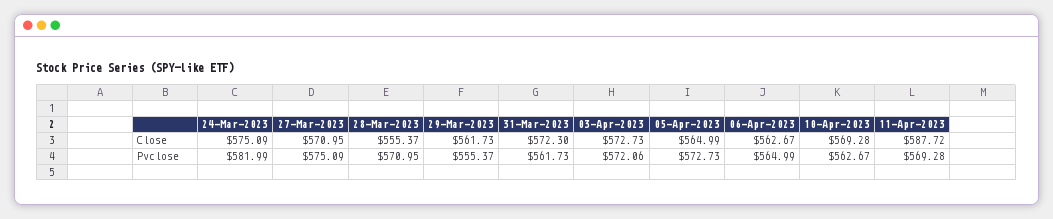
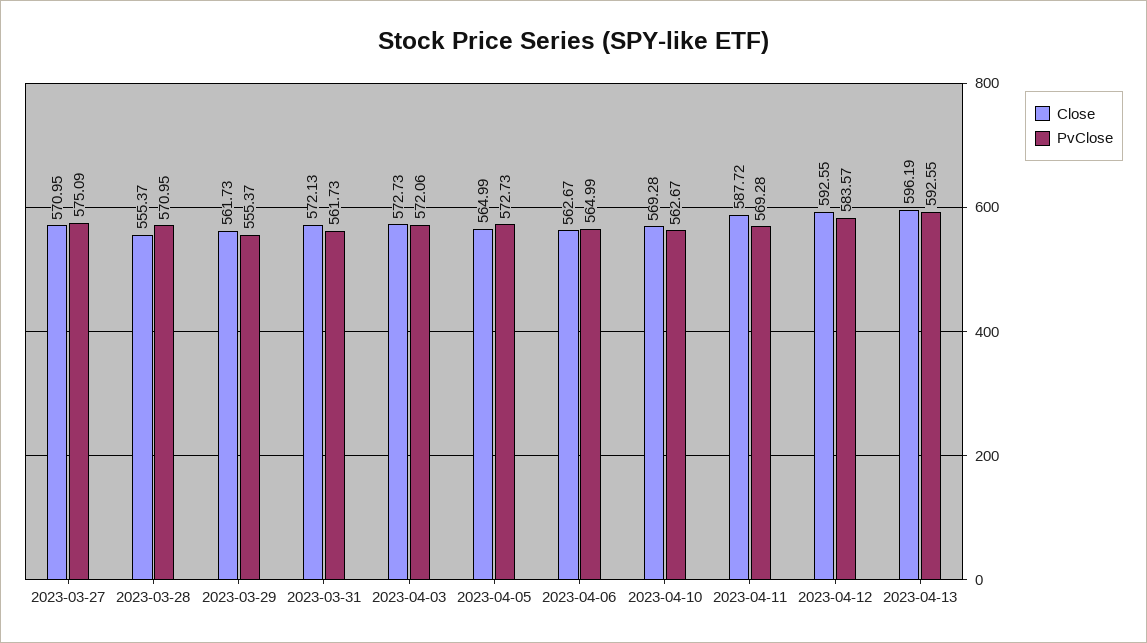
Close, 24-Mar-2023: 575.09 -> none
Close, 31-Mar-2023: 572.3 -> 572.13
Pvclose, 24-Mar-2023: 581.99 -> none
Close, 2023-04-12: none -> 592.55
Pvclose, 2023-04-12: none -> 583.57
Close, 2023-04-13: none -> 596.19
Pvclose, 2023-04-13: none -> 592.55

